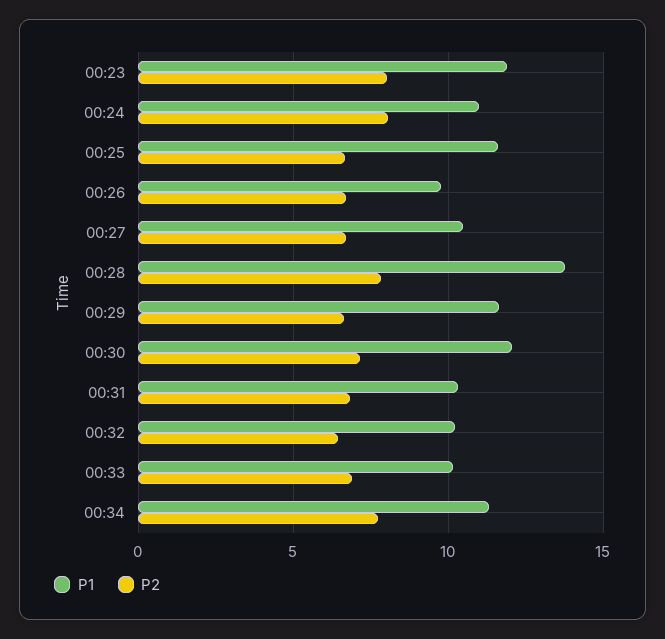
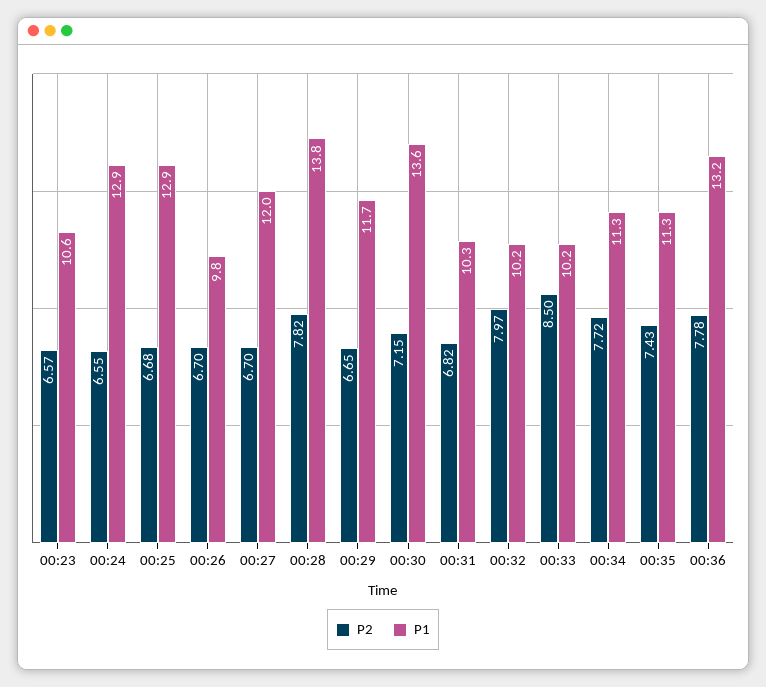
P1, 00:23: 12 -> 10.6
P2, 00:23: 8 -> 6.57
P1, 00:24: 11 -> 12.9
P2, 00:24: 8 -> 6.55
P1, 00:25: 11.5 -> 12.9
P1, 00:27: 10.5 -> 12
P1, 00:30: 12 -> 13.6
P2, 00:32: 6.5 -> 7.97
P2, 00:33: 7 -> 8.5
P2, 00:35: none -> 7.43
P1, 00:35: none -> 11.3
P2, 00:36: none -> 7.78
P1, 00:36: none -> 13.2

